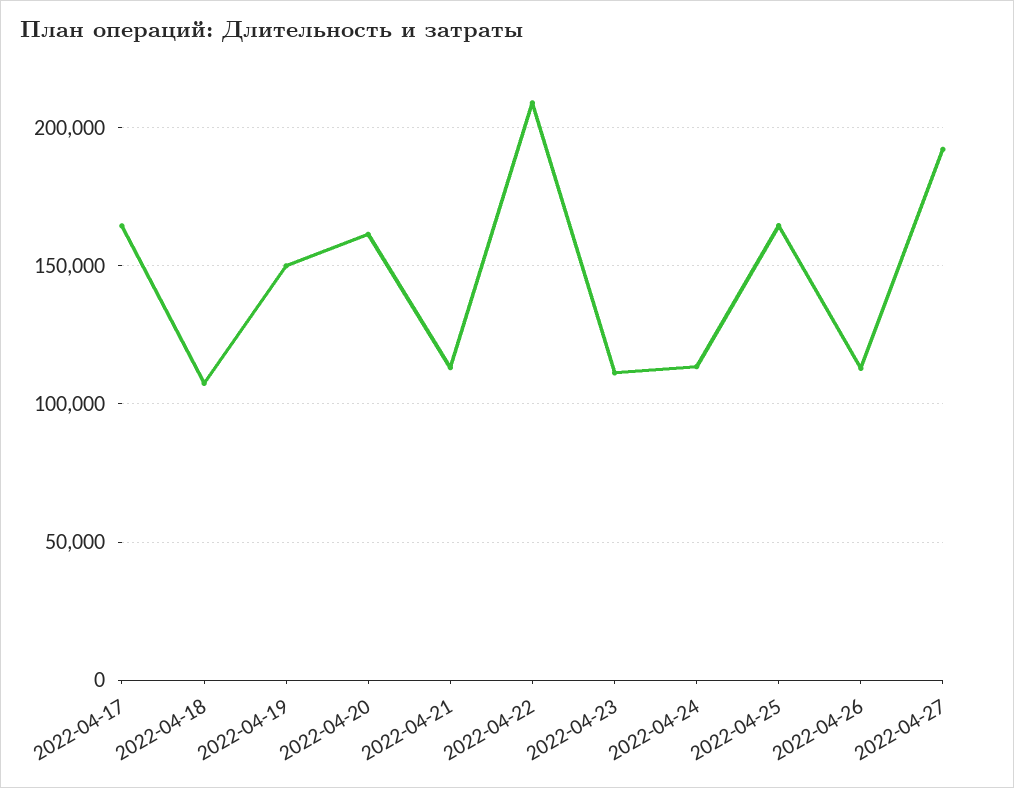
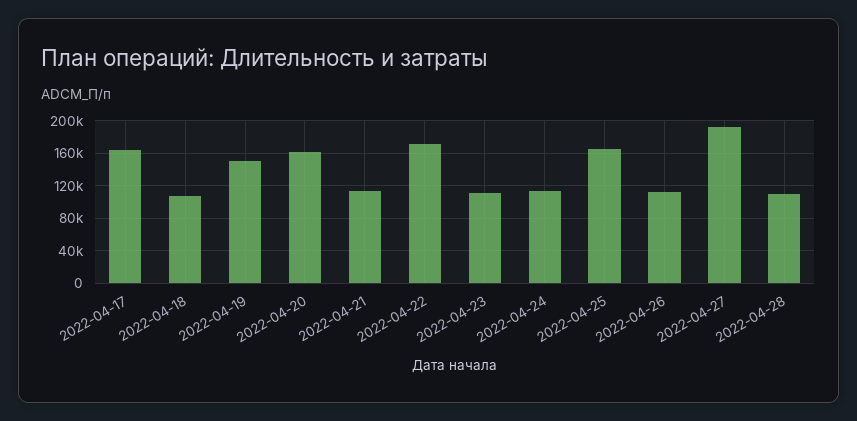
2022-04-22: 210000 -> 170000
2022-04-28: none -> 110000

